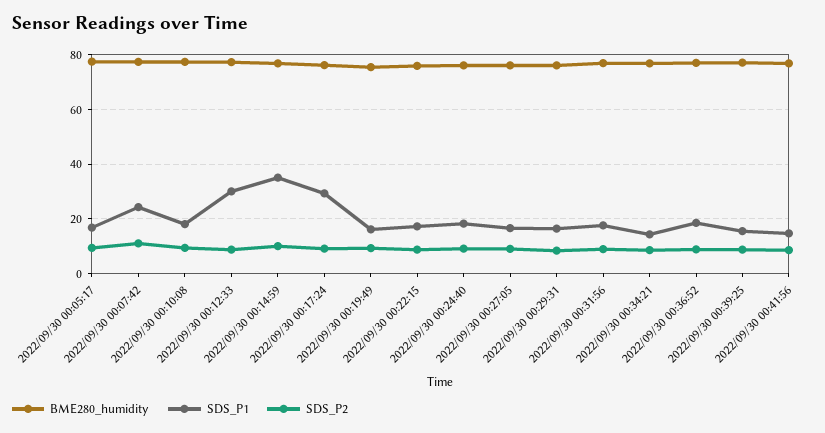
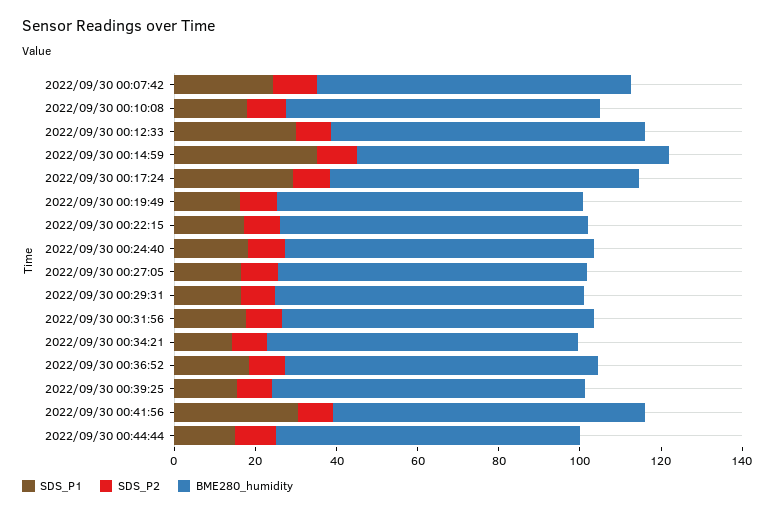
BME280_humidity, 2022/09/30 00:05:17: 77.5 -> none
SDS_P1, 2022/09/30 00:05:17: 17.5 -> none
SDS_P2, 2022/09/30 00:05:17: 10 -> none
SDS_P1, 2022/09/30 00:41:56: 15 -> 30
SDS_P1, 2022/09/30 00:44:44: none -> 15
SDS_P2, 2022/09/30 00:44:44: none -> 10
BME280_humidity, 2022/09/30 00:44:44: none -> 75

